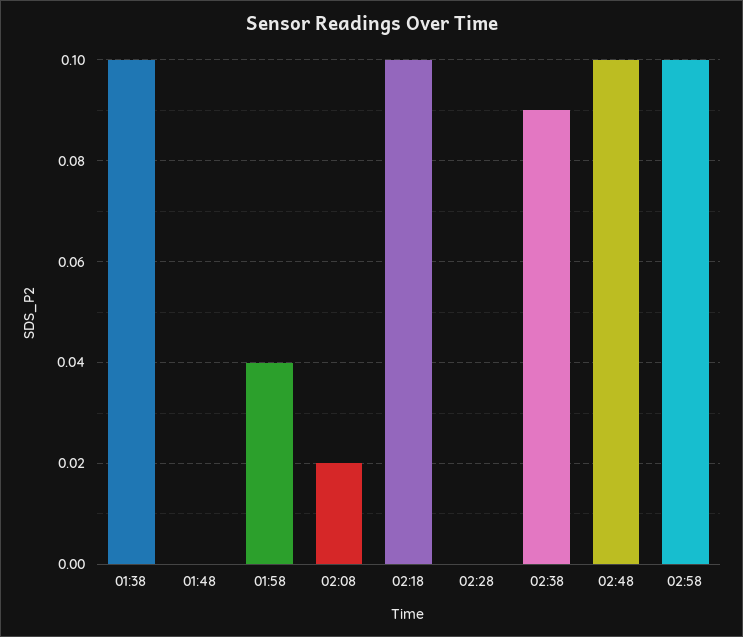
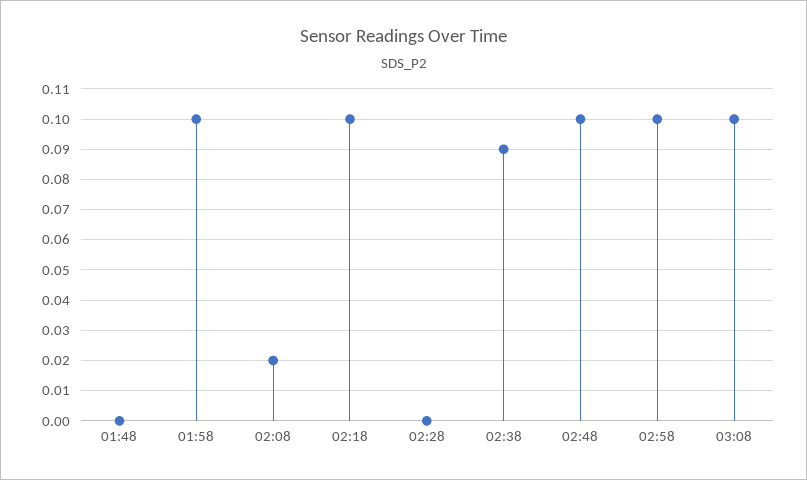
01:38: 0.1 -> none
01:58: 0.04 -> 0.1
03:08: none -> 0.1

